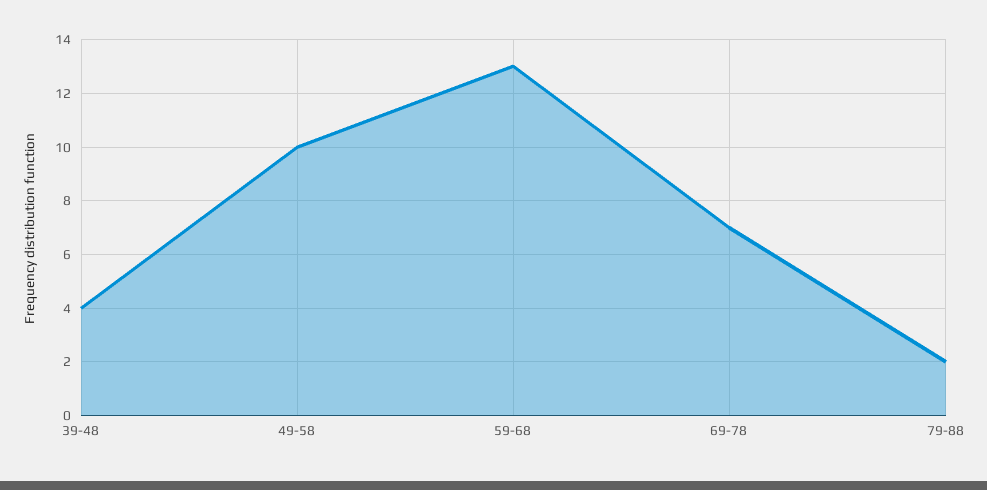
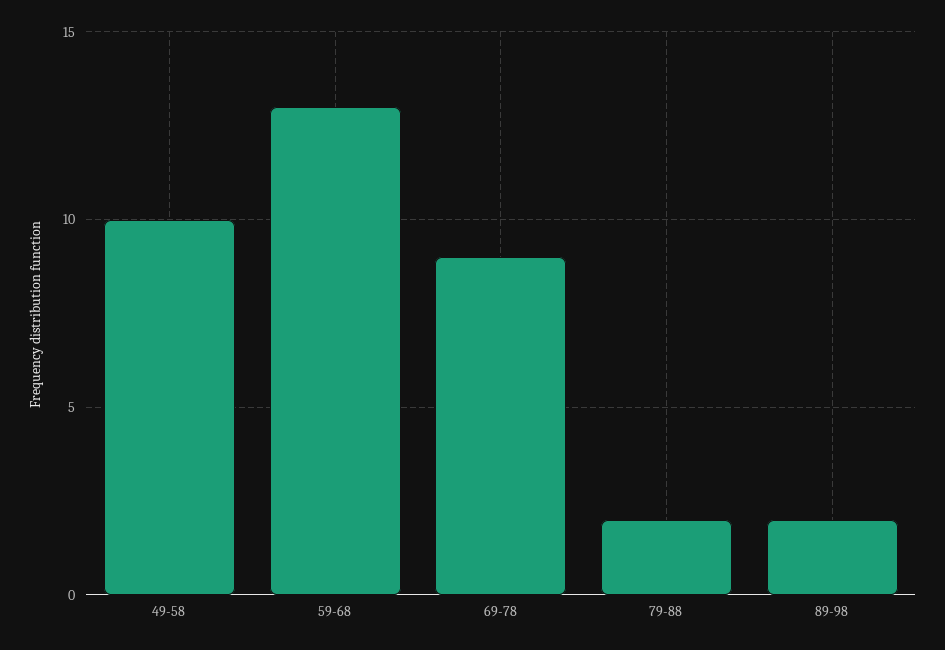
39-48: 4 -> none
69-78: 7 -> 9
89-98: none -> 2

